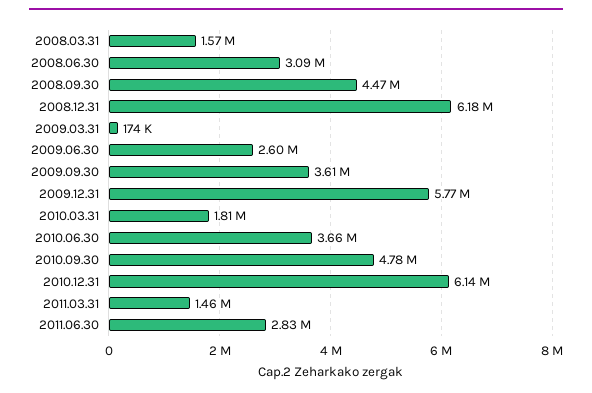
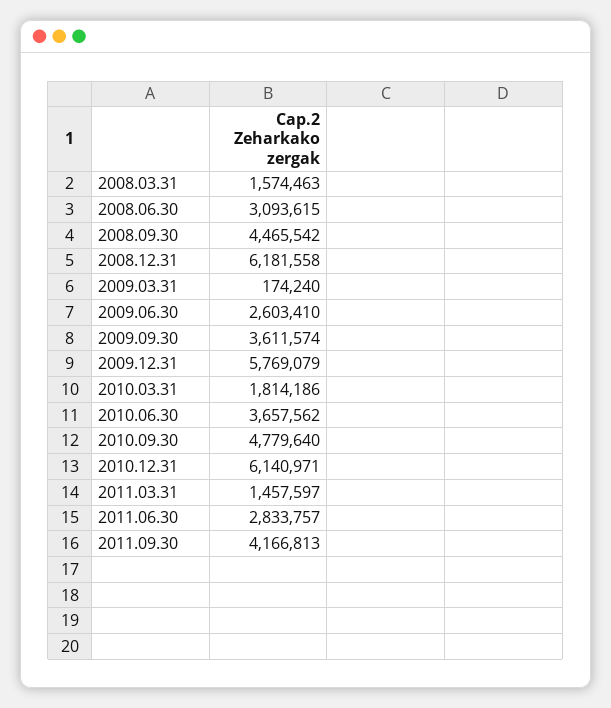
2011.09.30: none -> 4166813

